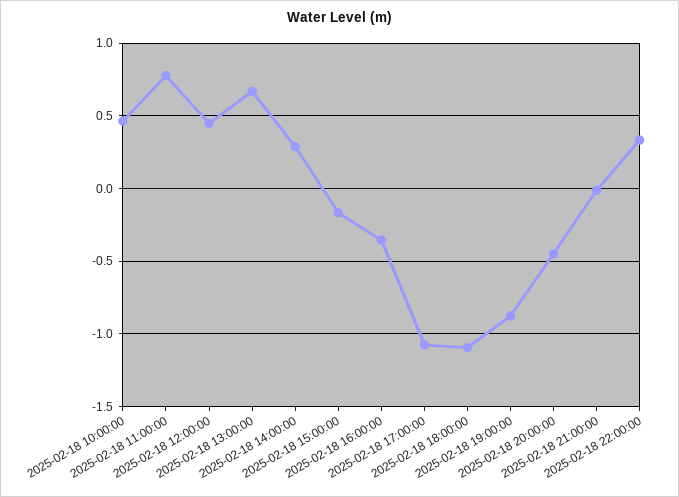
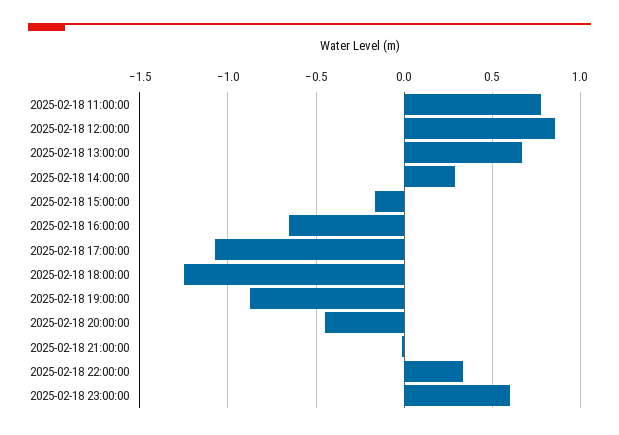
2025-02-18 10:00:00: 0.45 -> none
2025-02-18 12:00:00: 0.45 -> 0.85
2025-02-18 16:00:00: -0.35 -> -0.65
2025-02-18 18:00:00: -1.1 -> -1.25
2025-02-18 23:00:00: none -> 0.6

